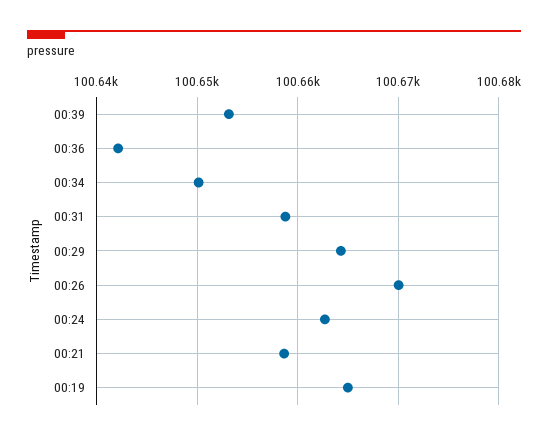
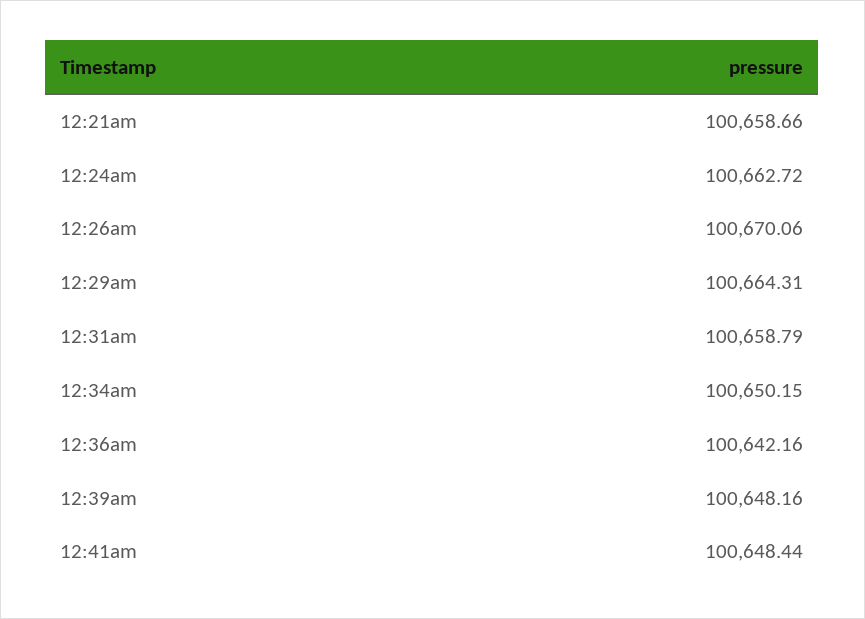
00:39: 100653 -> 100648.16
00:19: 100665 -> none
12:41am: none -> 100648.44

